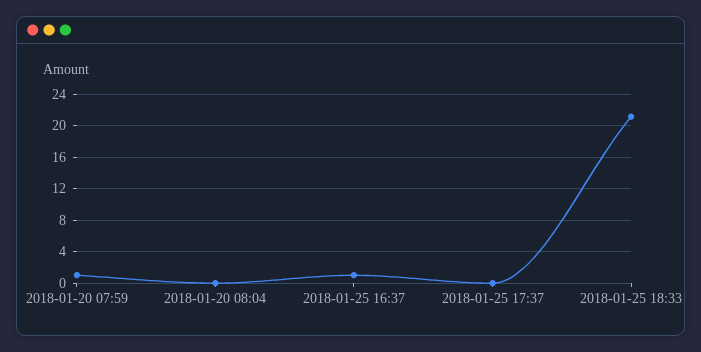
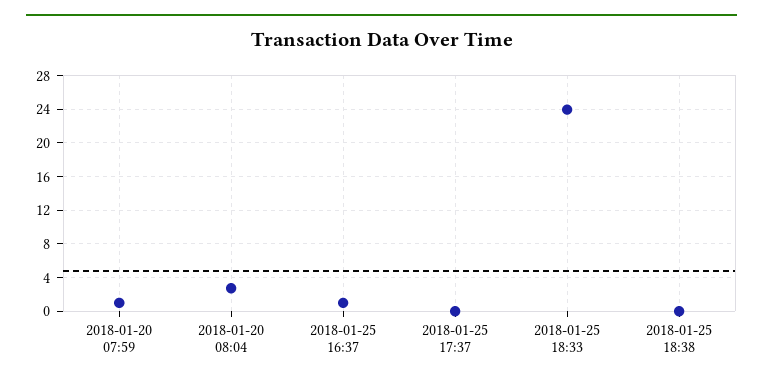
2018-01-20 08:04: 0 -> 3
2018-01-25 18:33: 21 -> 24
2018-01-25 18:38: none -> 0

